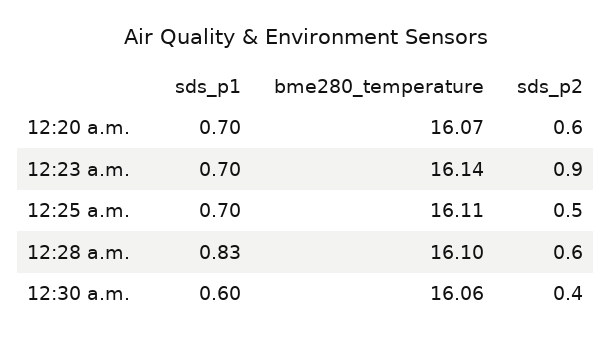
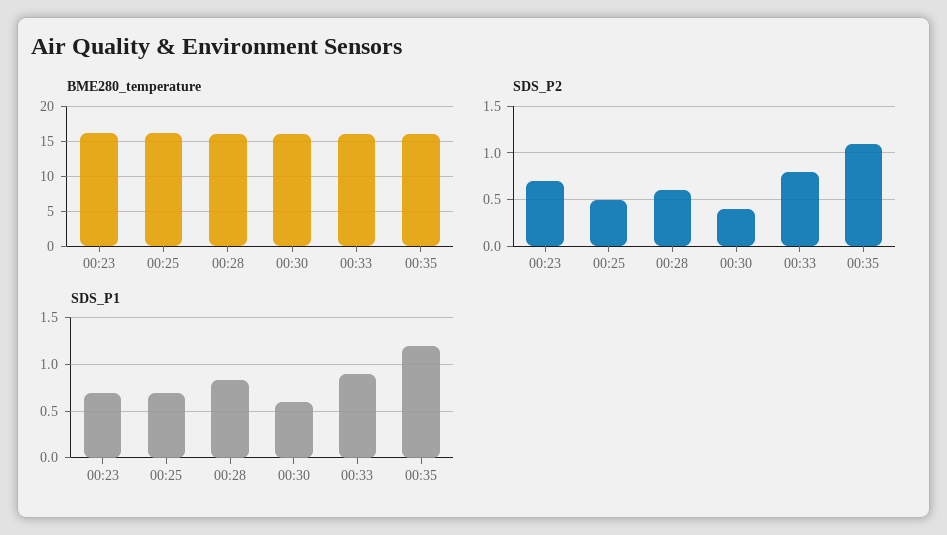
sds_p1, 12:20 a.m.: 0.7 -> none
bme280_temperature, 12:20 a.m.: 16.07 -> none
sds_p2, 12:20 a.m.: 0.6 -> none
sds_p2, 12:23 a.m.: 0.9 -> 0.7
bme280_temperature, 00:33: none -> 16
bme280_temperature, 00:35: none -> 16
sds_p2, 00:33: none -> 0.8
sds_p2, 00:35: none -> 1.1
sds_p1, 00:33: none -> 0.9
sds_p1, 00:35: none -> 1.2

